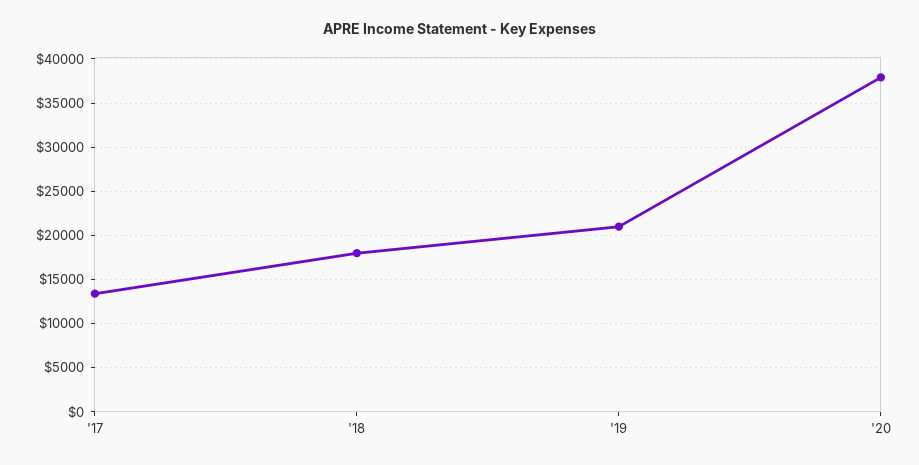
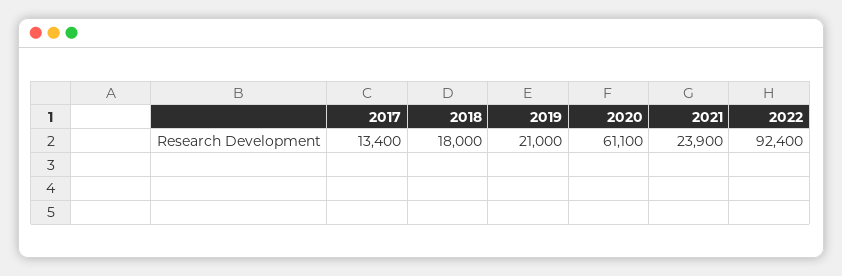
'20: 38000 -> 61100
2021: none -> 23900
2022: none -> 92400

